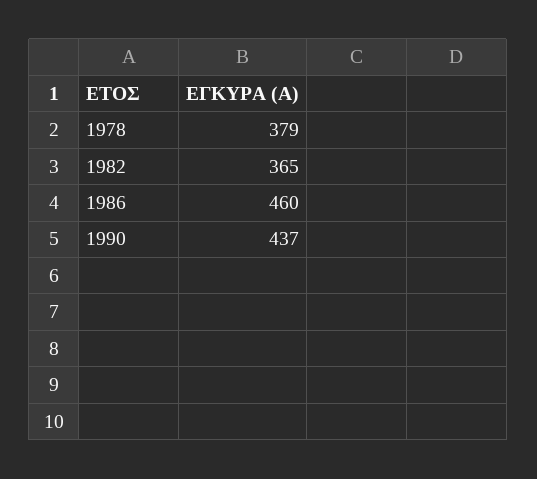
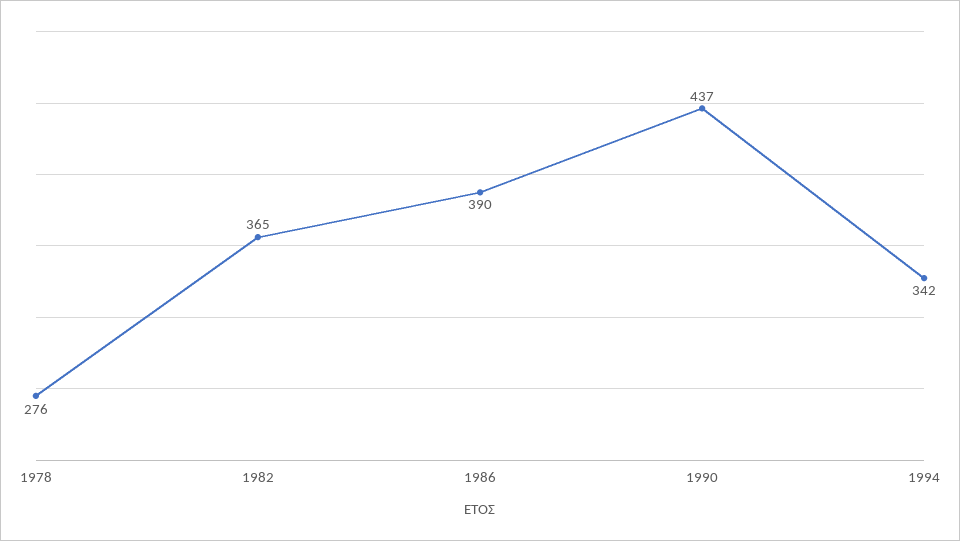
1978: 379 -> 276
1986: 460 -> 390
1994: none -> 342

